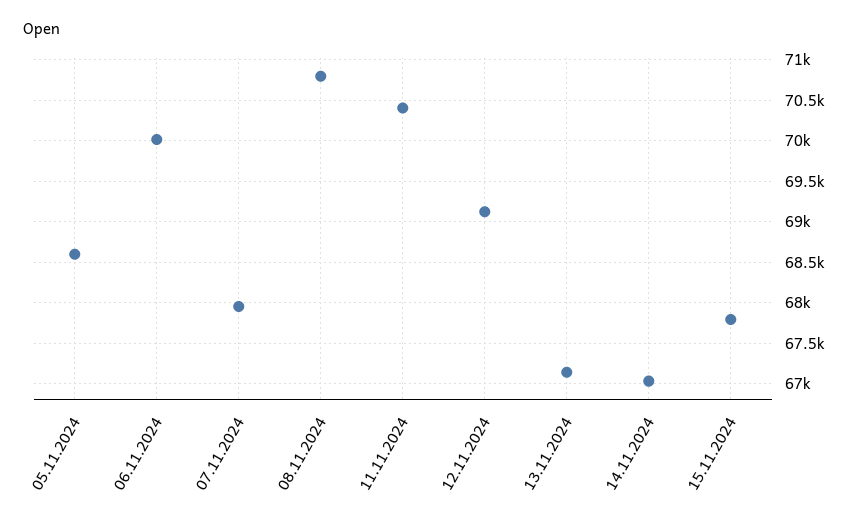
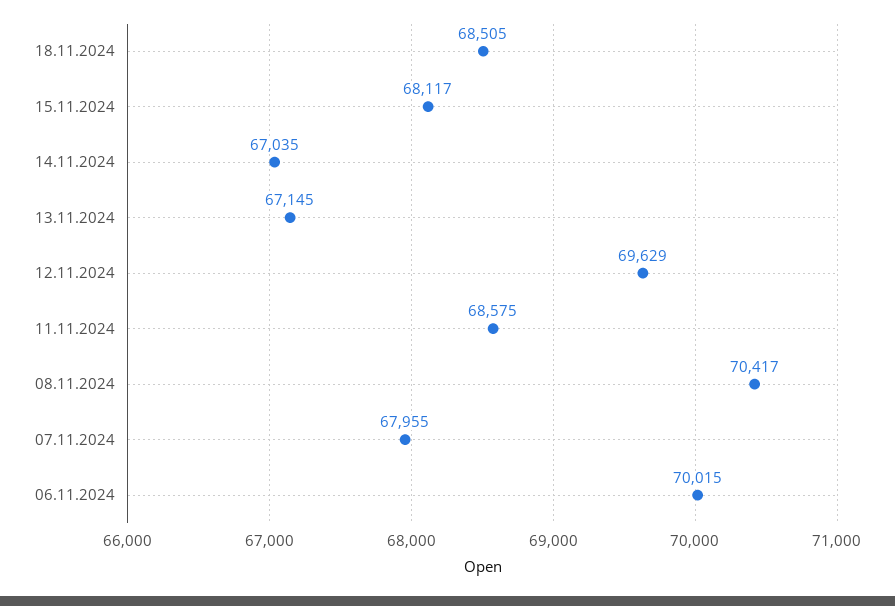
05.11.2024: 68600 -> none
08.11.2024: 70800 -> 70417
11.11.2024: 70400 -> 68575
12.11.2024: 69100 -> 69629
15.11.2024: 67800 -> 68117
18.11.2024: none -> 68505

